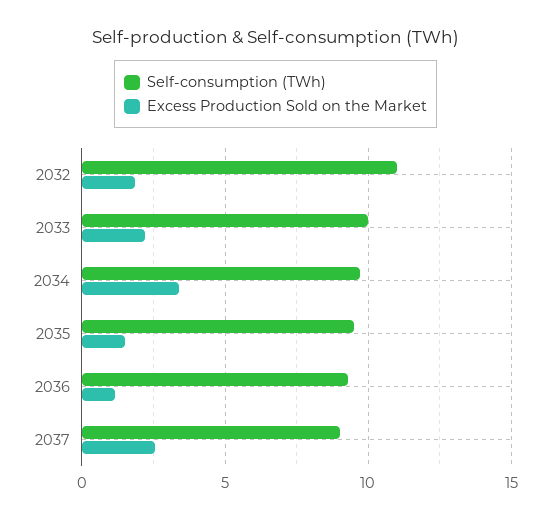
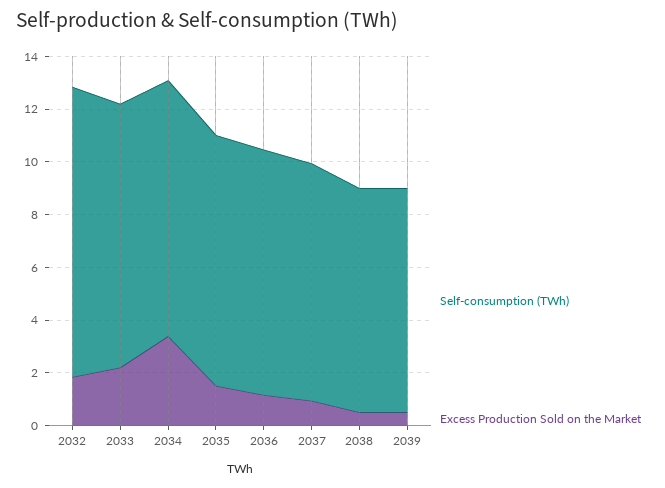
Excess Production Sold on the Market, 2037: 2.5 -> 1
Self-consumption (TWh), 2038: none -> 8.5
Excess Production Sold on the Market, 2038: none -> 0.5
Self-consumption (TWh), 2039: none -> 8.5
Excess Production Sold on the Market, 2039: none -> 0.5

